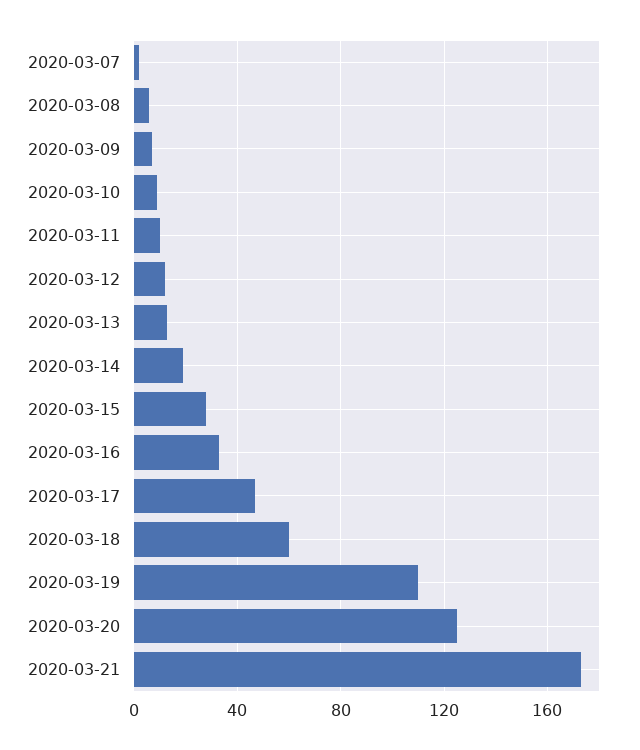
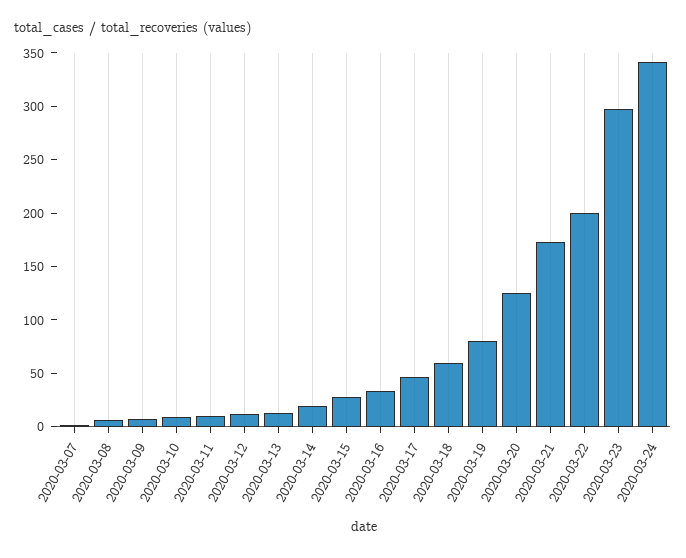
2020-03-19: 110 -> 80
2020-03-22: none -> 200
2020-03-23: none -> 300
2020-03-24: none -> 340

